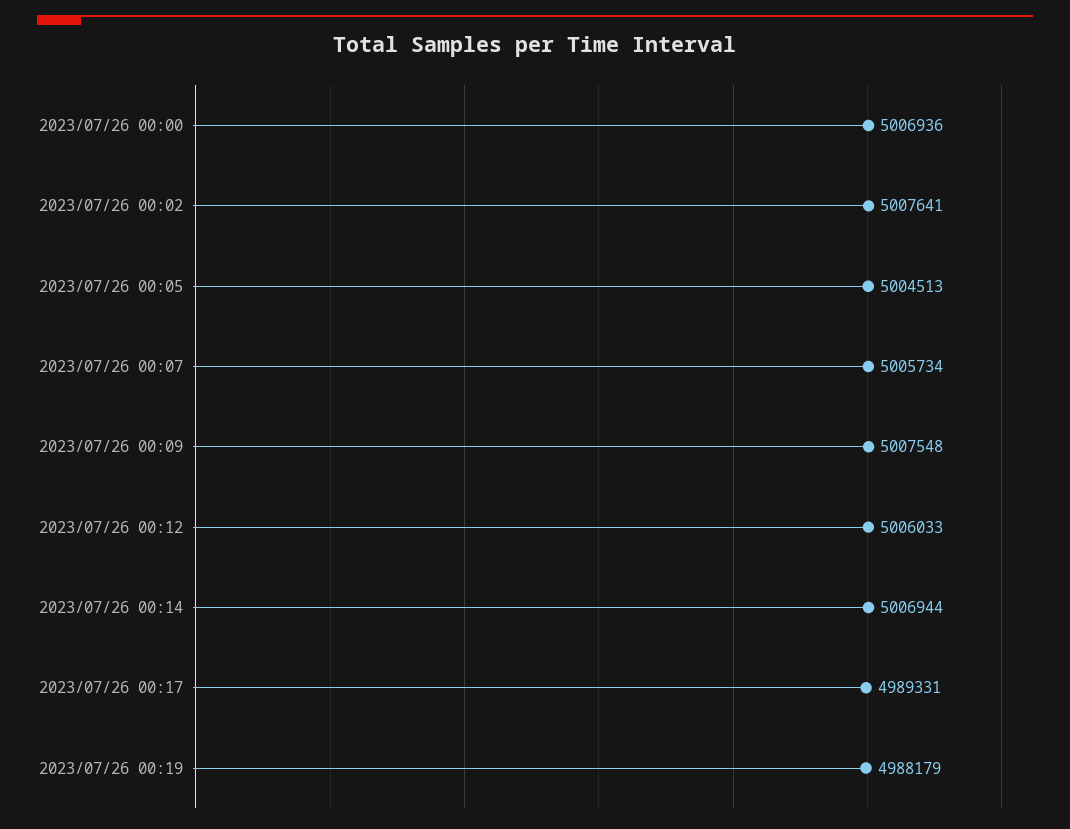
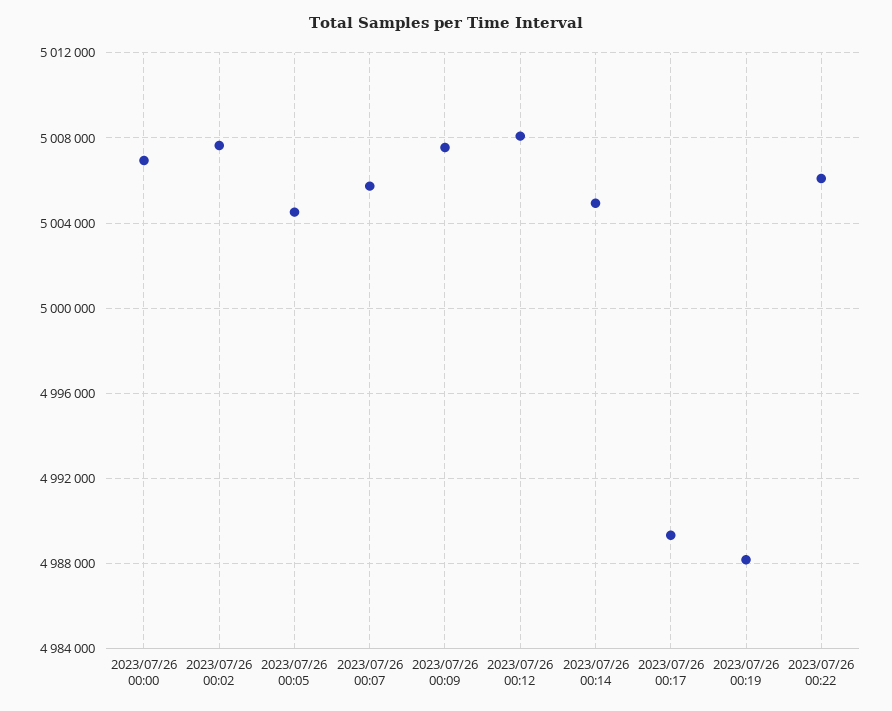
2023/07/26 00:12: 5006033 -> 5008000
2023/07/26 00:14: 5006944 -> 5005000
2023/07/26 00:22: none -> 5006000

